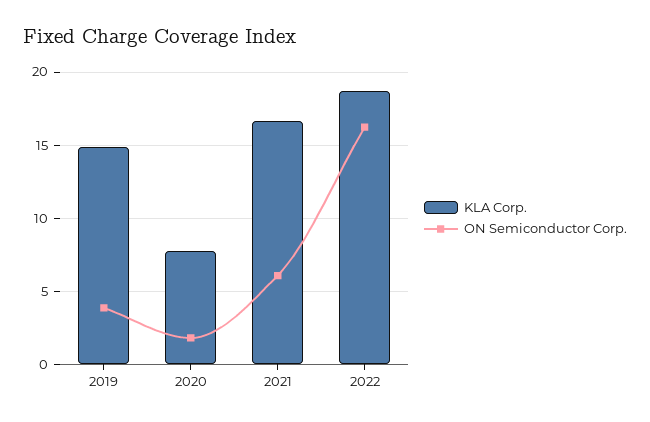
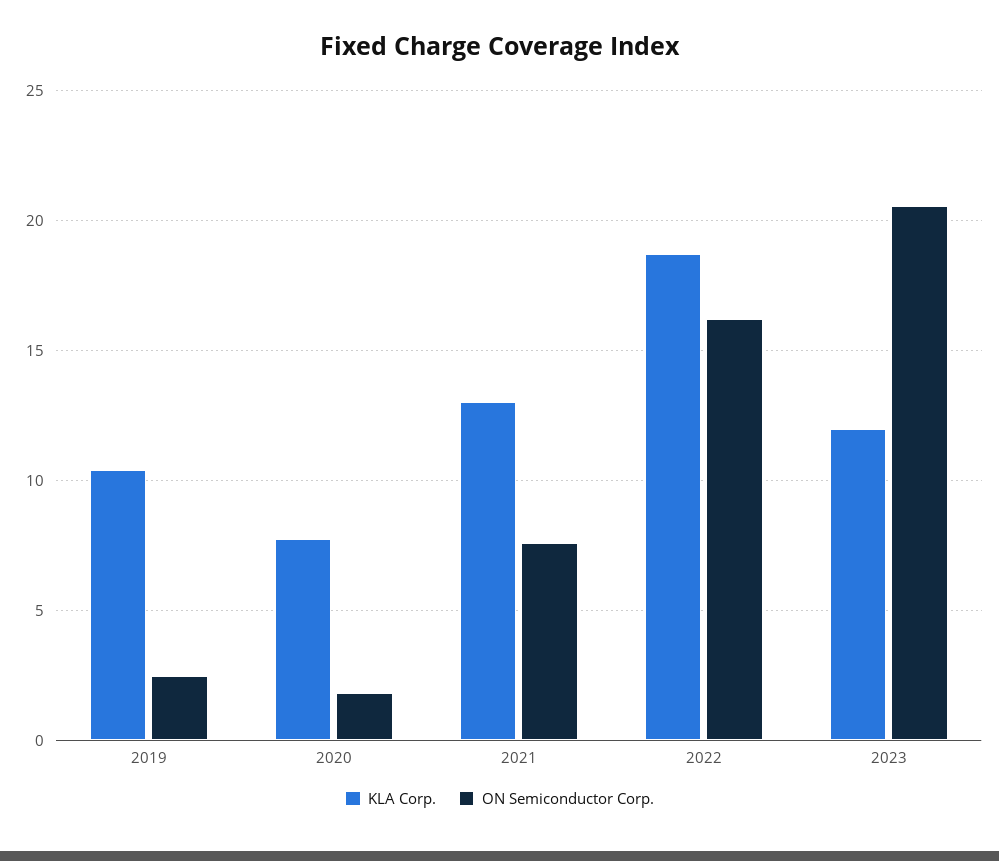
KLA Corp., 2019: 15 -> 10.5
ON Semiconductor Corp., 2019: 4 -> 2.5
KLA Corp., 2021: 16.5 -> 13
ON Semiconductor Corp., 2021: 6 -> 7.5
KLA Corp., 2023: none -> 12
ON Semiconductor Corp., 2023: none -> 20.5

